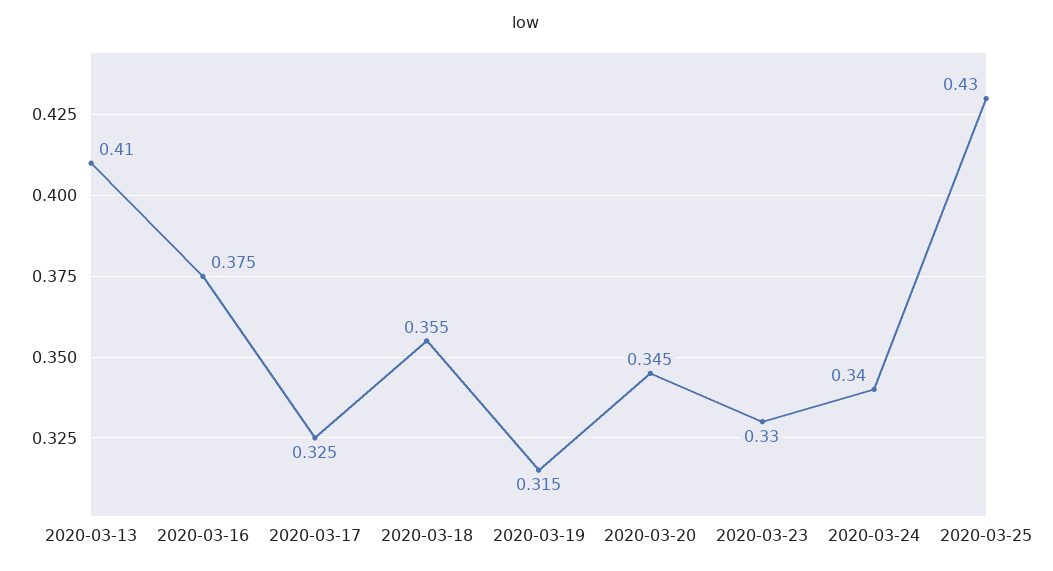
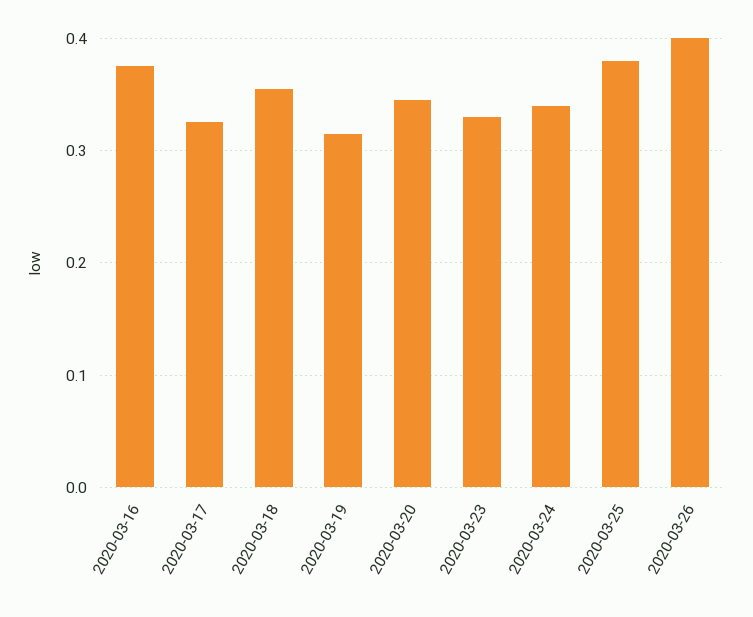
2020-03-13: 0.41 -> none
2020-03-25: 0.43 -> 0.38
2020-03-26: none -> 0.4

